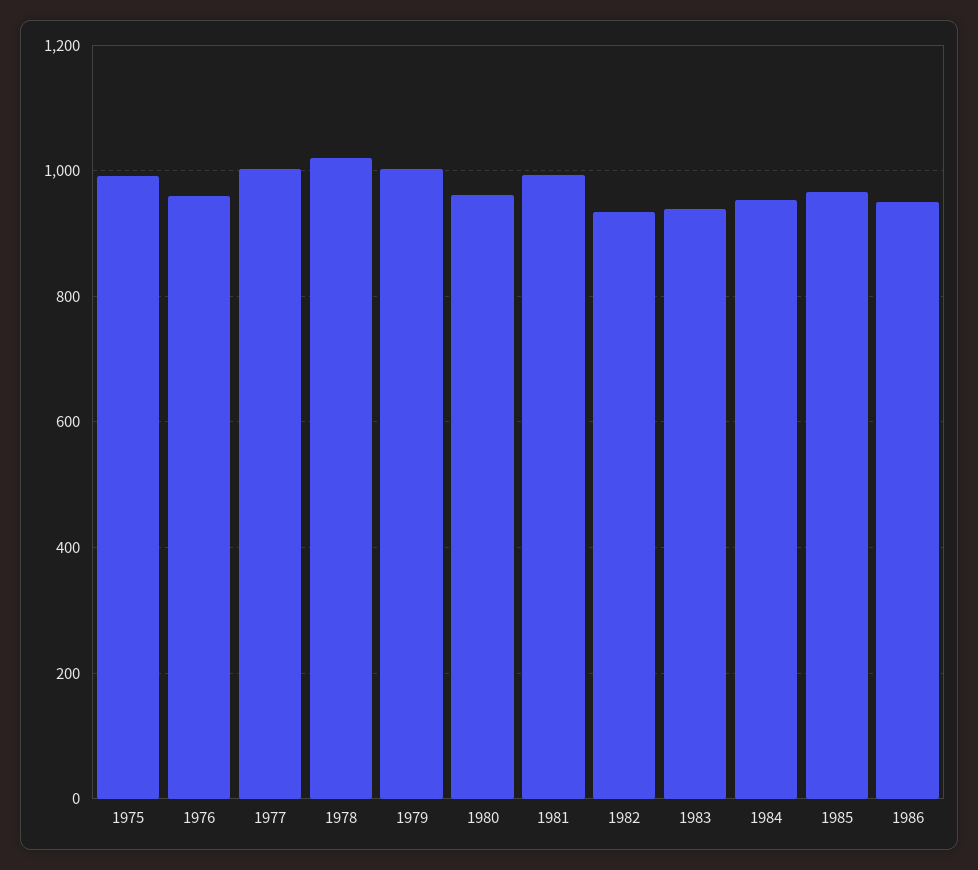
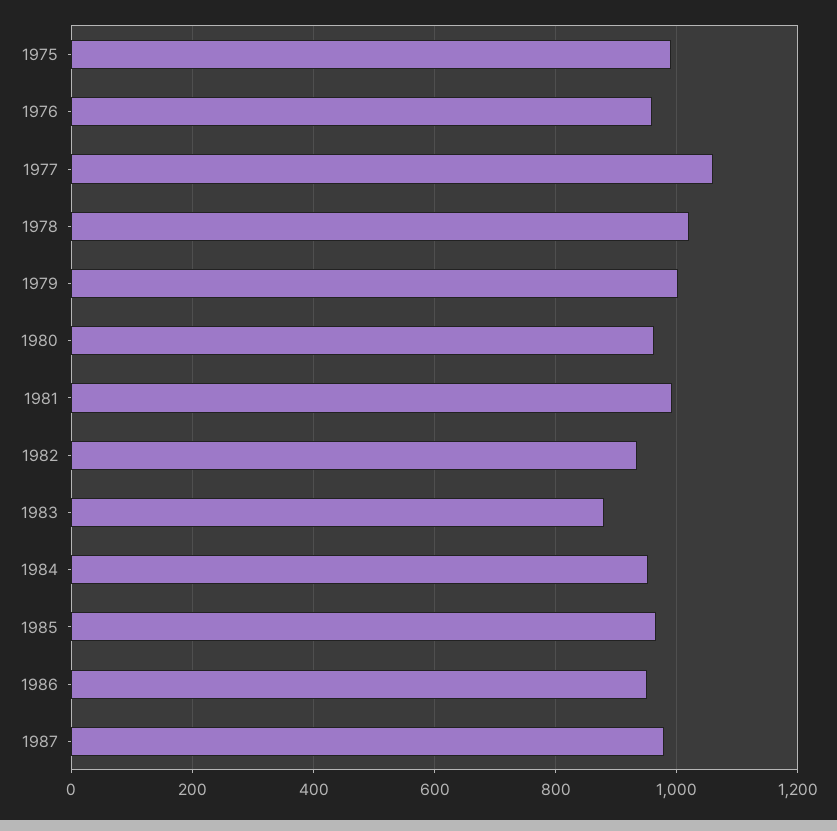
1977: 1000 -> 1060
1983: 940 -> 880
1987: none -> 980

